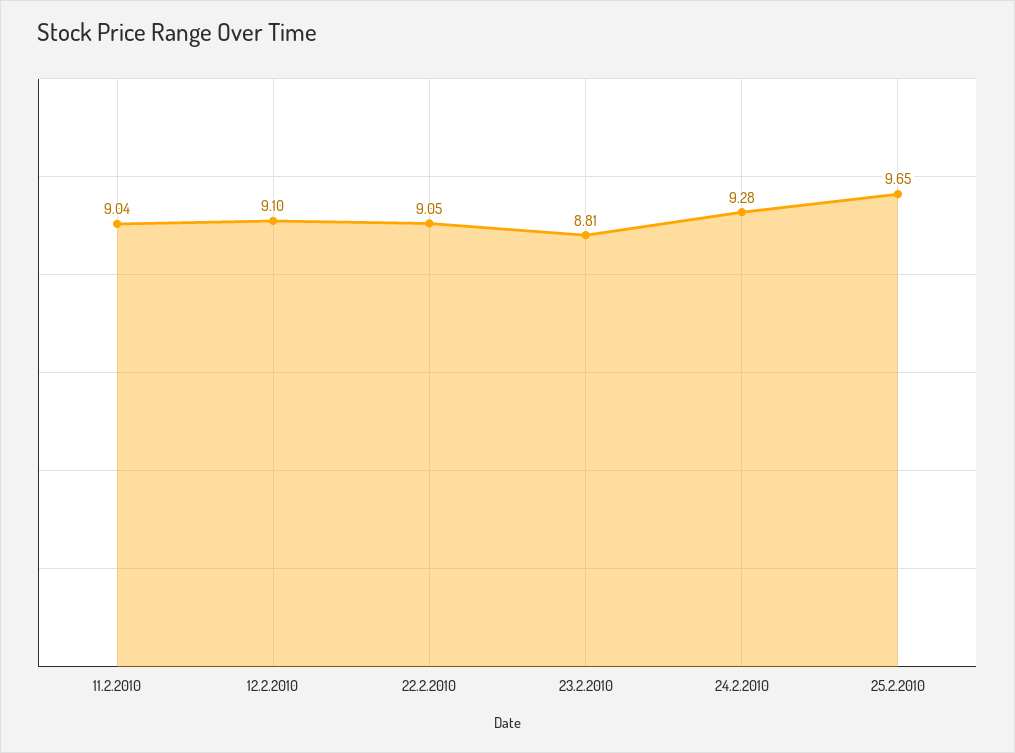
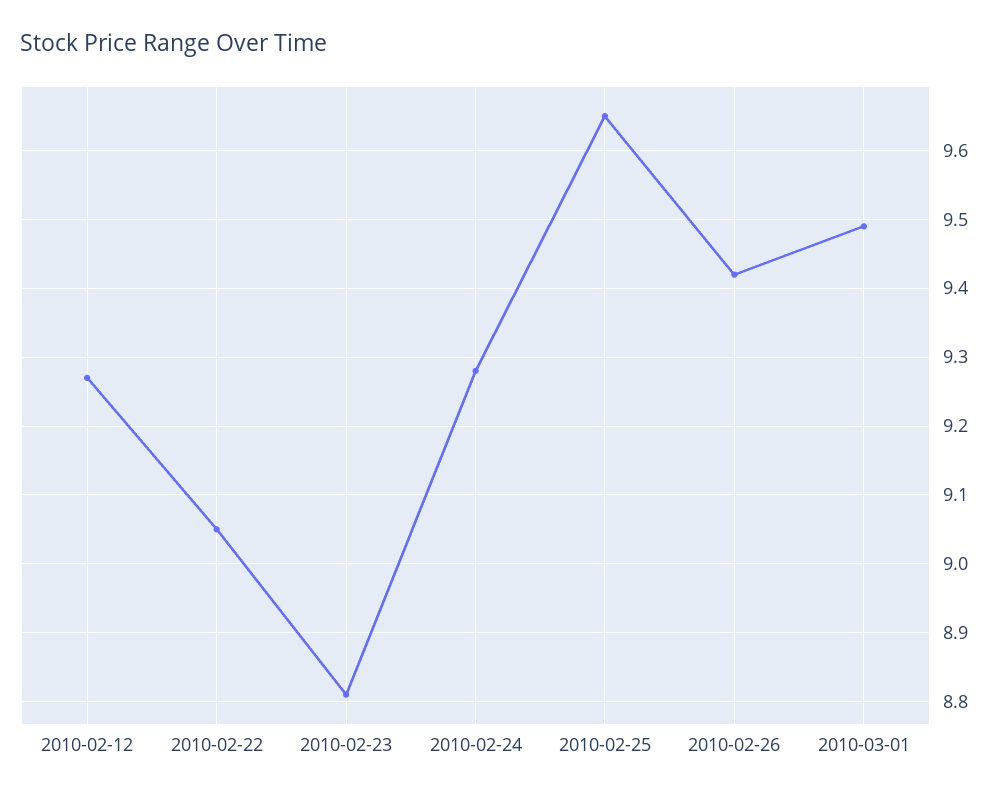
11.2.2010: 9.04 -> none
12.2.2010: 9.1 -> 9.27
2010-02-26: none -> 9.42
2010-03-01: none -> 9.49

